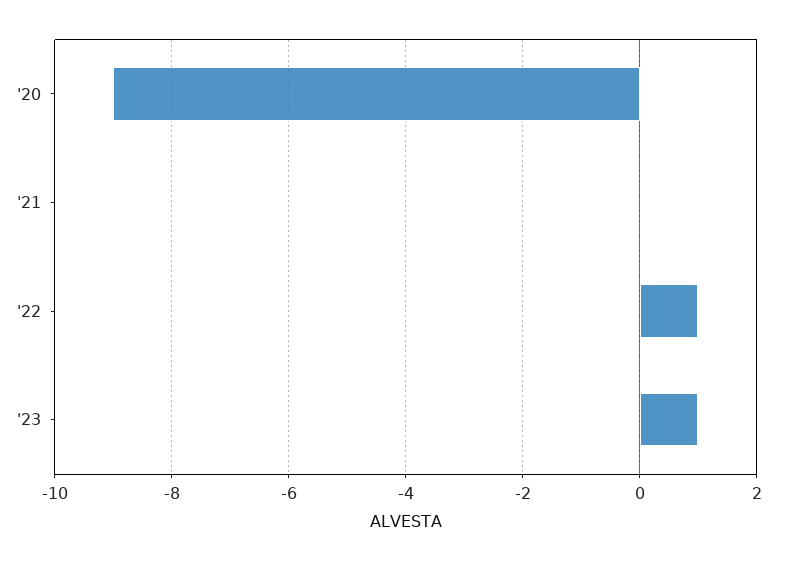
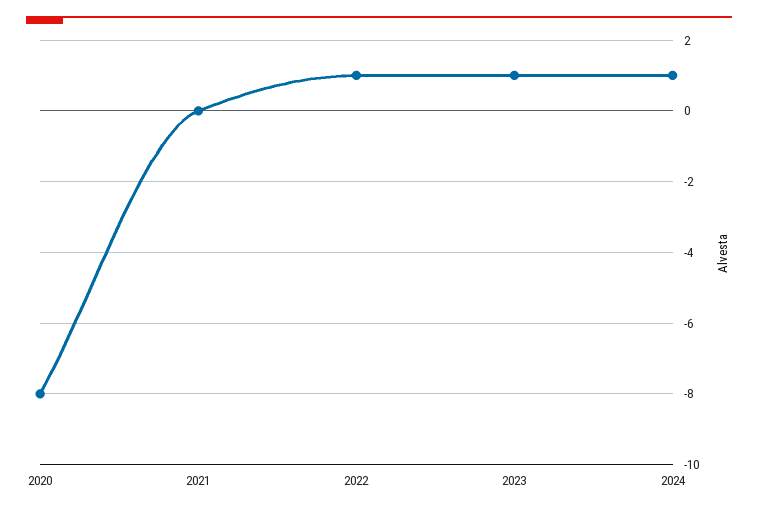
'20: -9 -> -8
2024: none -> 1

